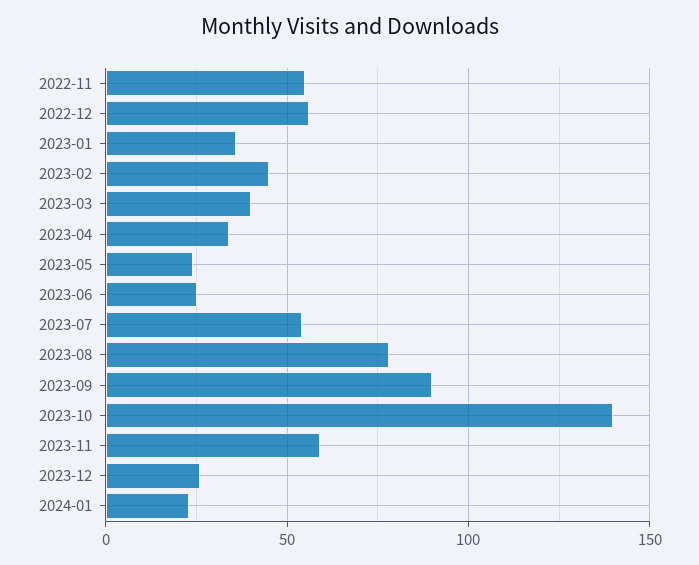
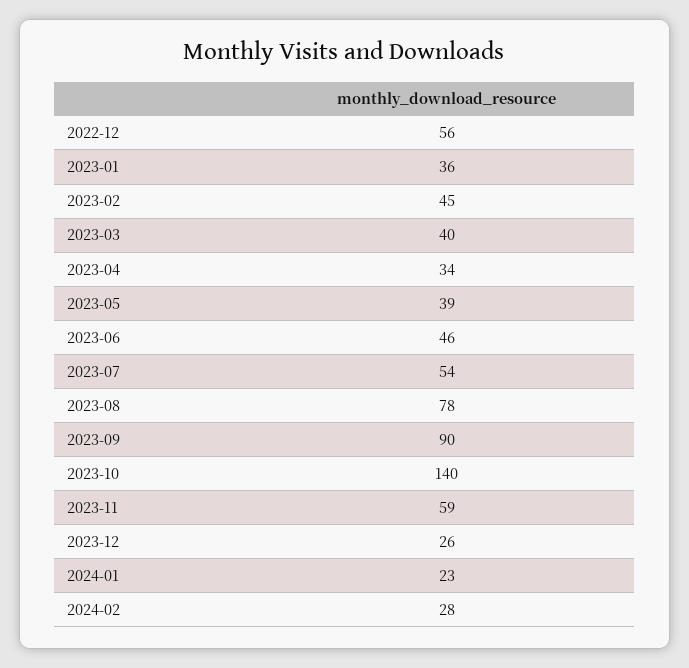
2022-11: 55 -> none
2023-05: 25 -> 39
2023-06: 25 -> 46
2024-02: none -> 28

